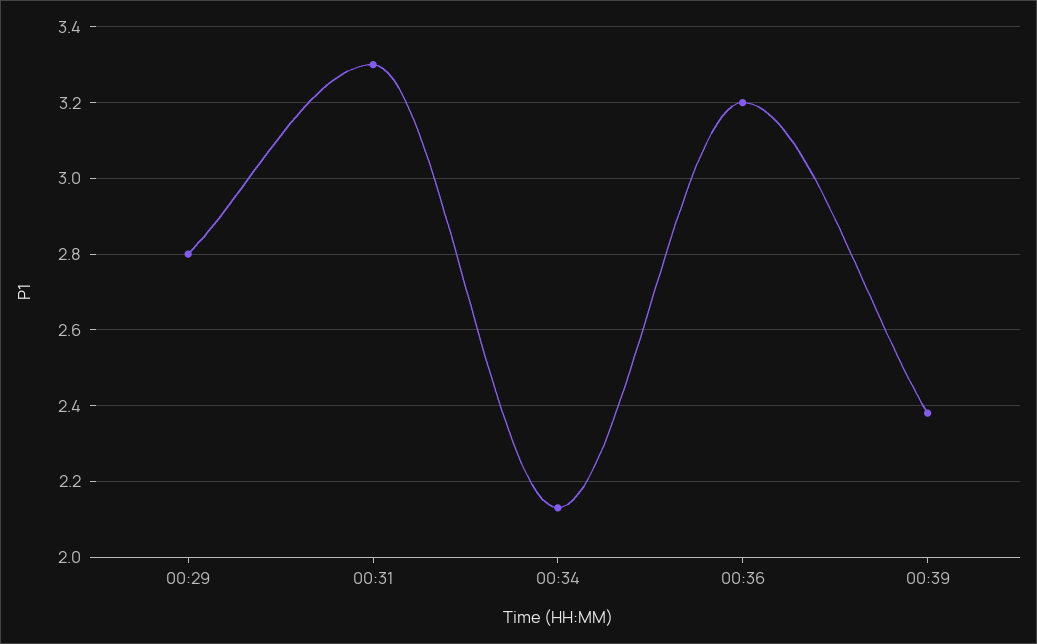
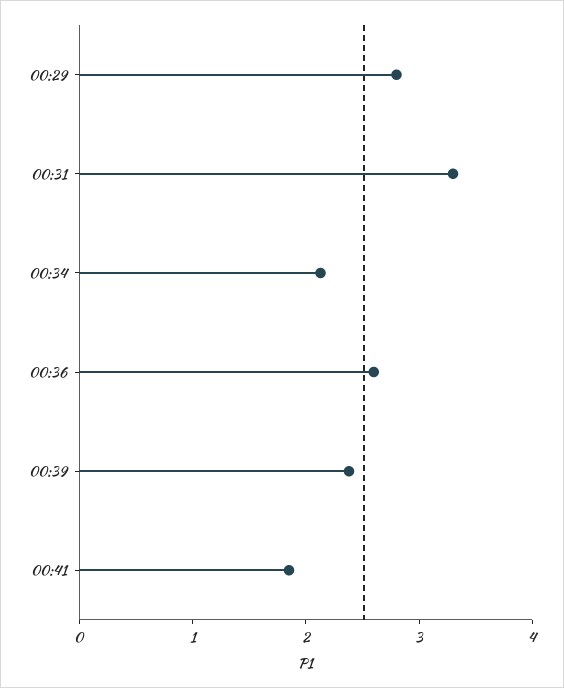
00:36: 3.2 -> 2.6
00:41: none -> 1.8

